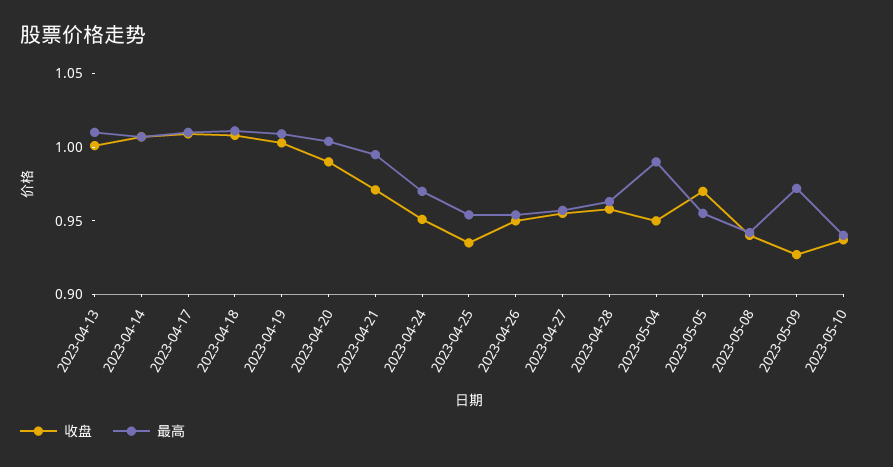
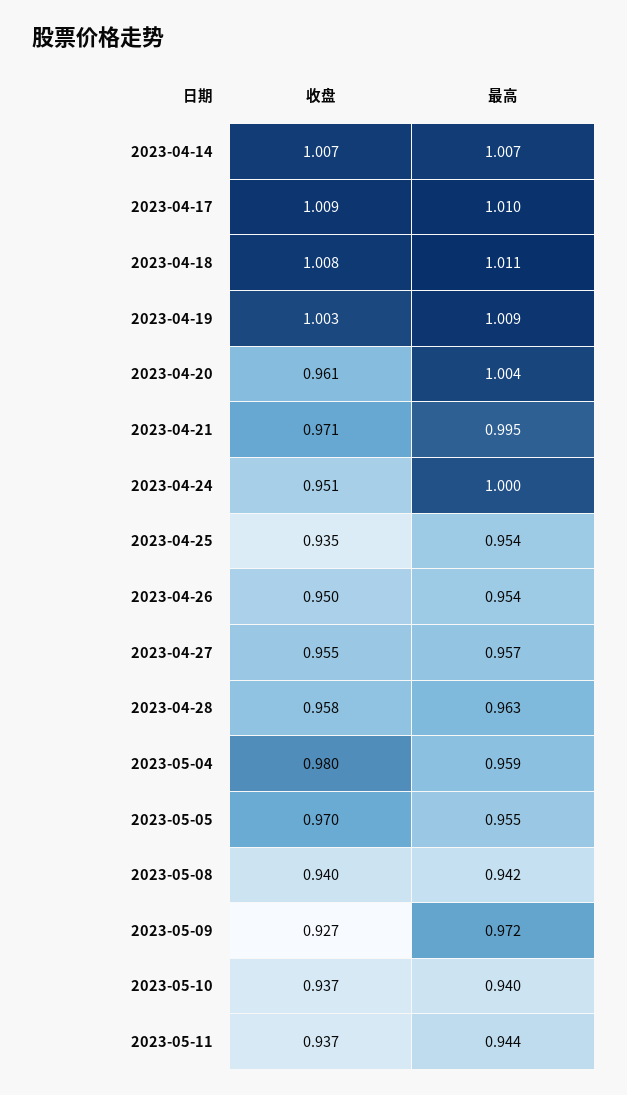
收盘, 2023-04-13: 1 -> none
最高, 2023-04-13: 1.01 -> none
收盘, 2023-04-20: 0.99 -> 0.961
最高, 2023-04-24: 0.97 -> 1
收盘, 2023-05-04: 0.95 -> 0.98
最高, 2023-05-04: 0.99 -> 0.959
收盘, 2023-05-11: none -> 0.937
最高, 2023-05-11: none -> 0.944

